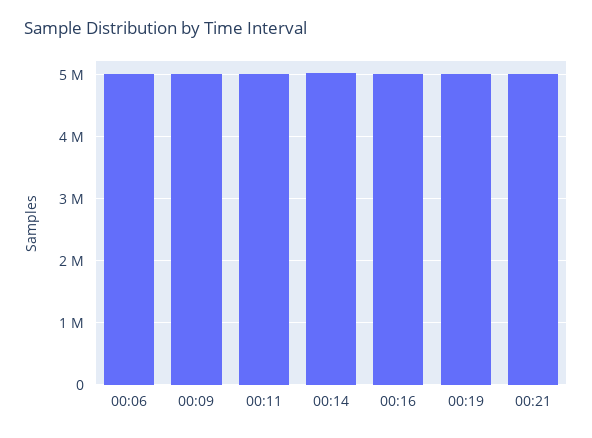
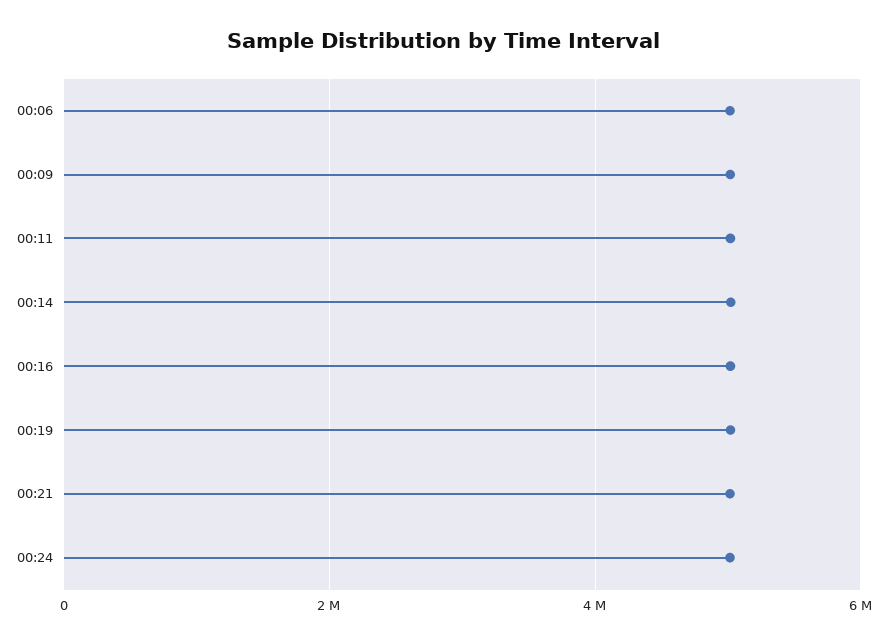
00:24: none -> 5000000

